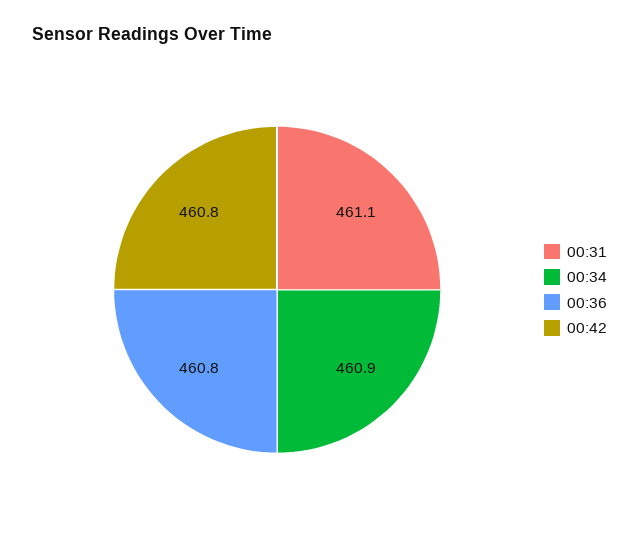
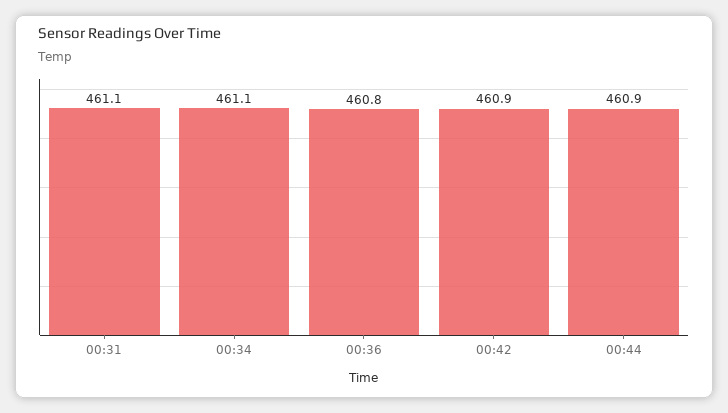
00:34: 460.9 -> 461.1
00:42: 460.8 -> 460.9
00:44: none -> 460.9

